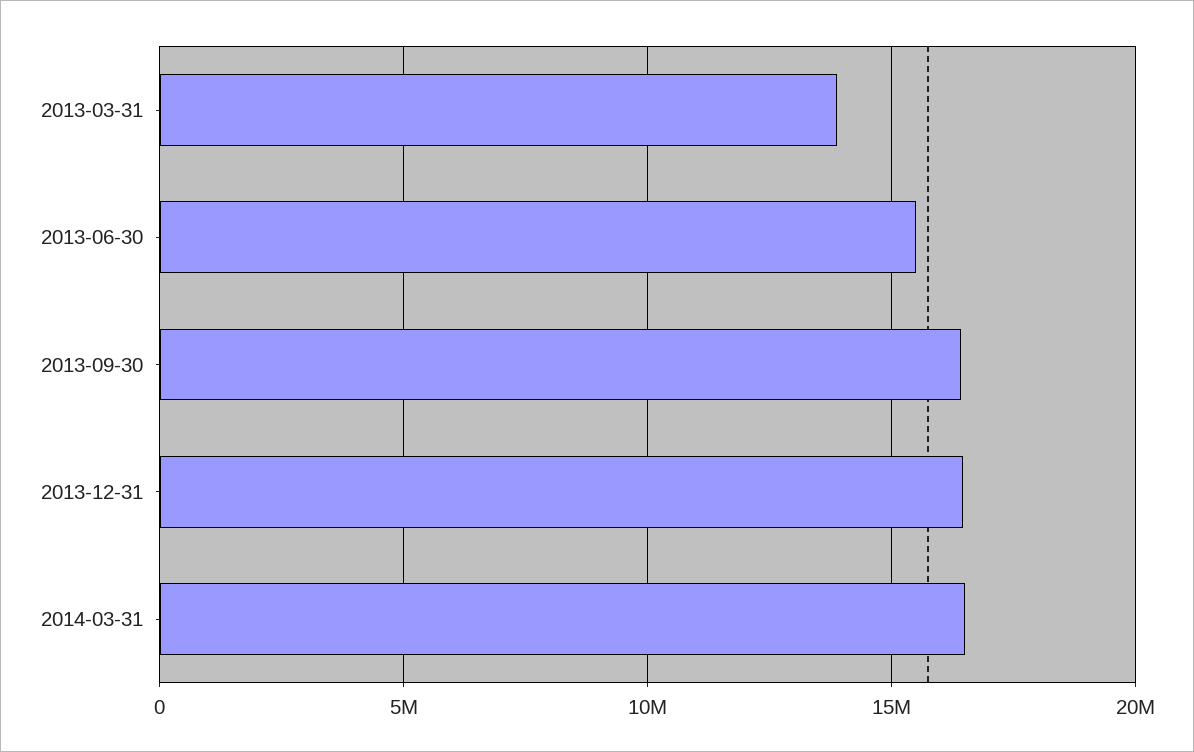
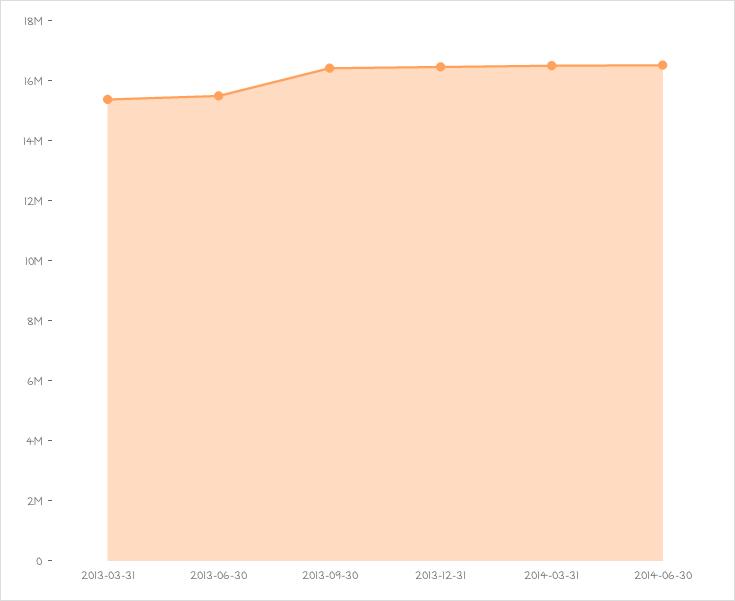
2013-03-31: 14000000 -> 15500000
2014-06-30: none -> 16500000

